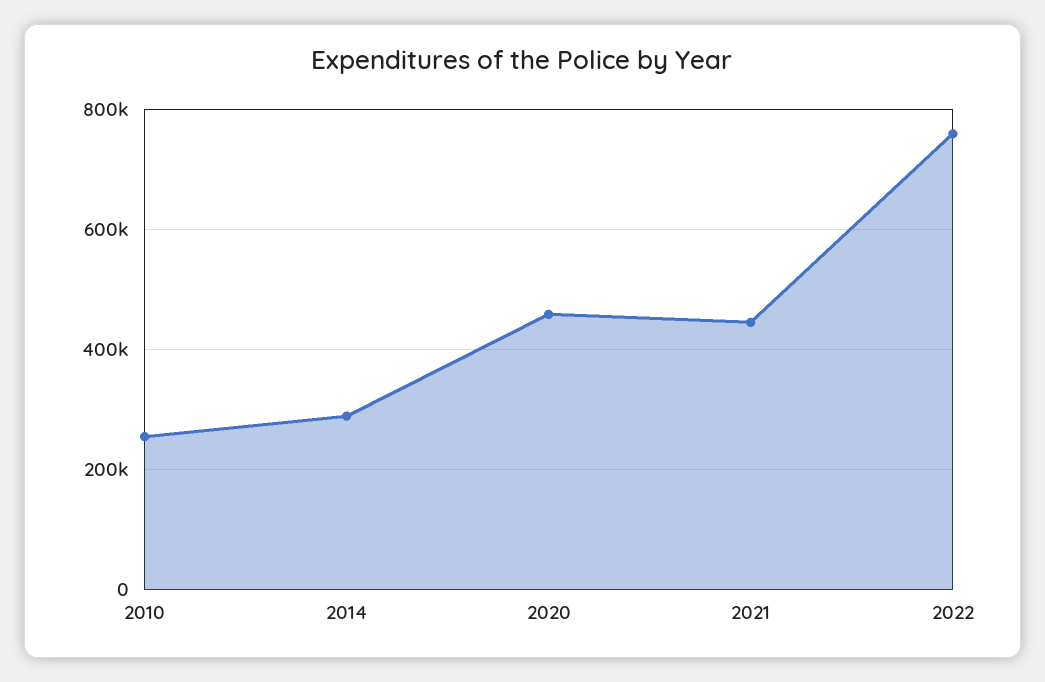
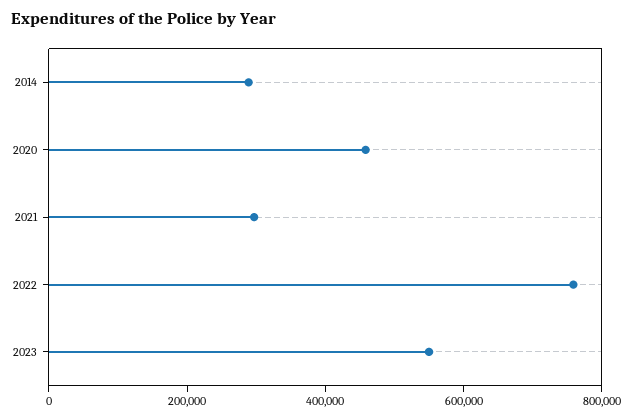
2010: 260000 -> none
2021: 440000 -> 300000
2023: none -> 550000

